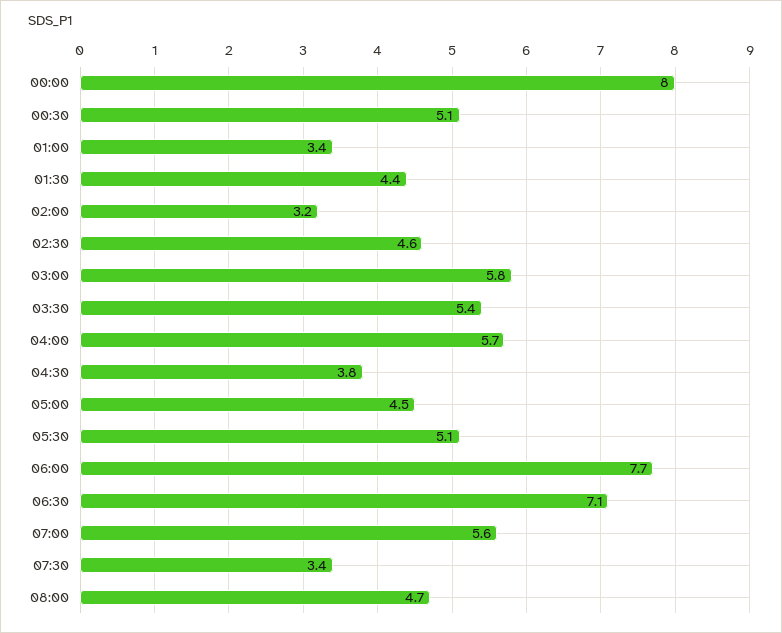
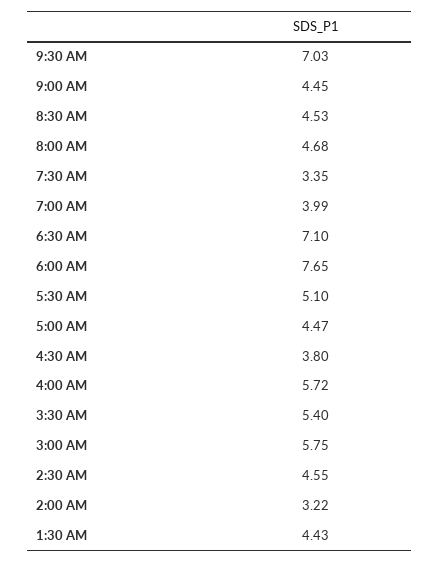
00:00: 8 -> none
00:30: 5.1 -> none
01:00: 3.4 -> none
07:00: 5.6 -> 3.99
9:30 AM: none -> 7.03
9:00 AM: none -> 4.45
8:30 AM: none -> 4.53

